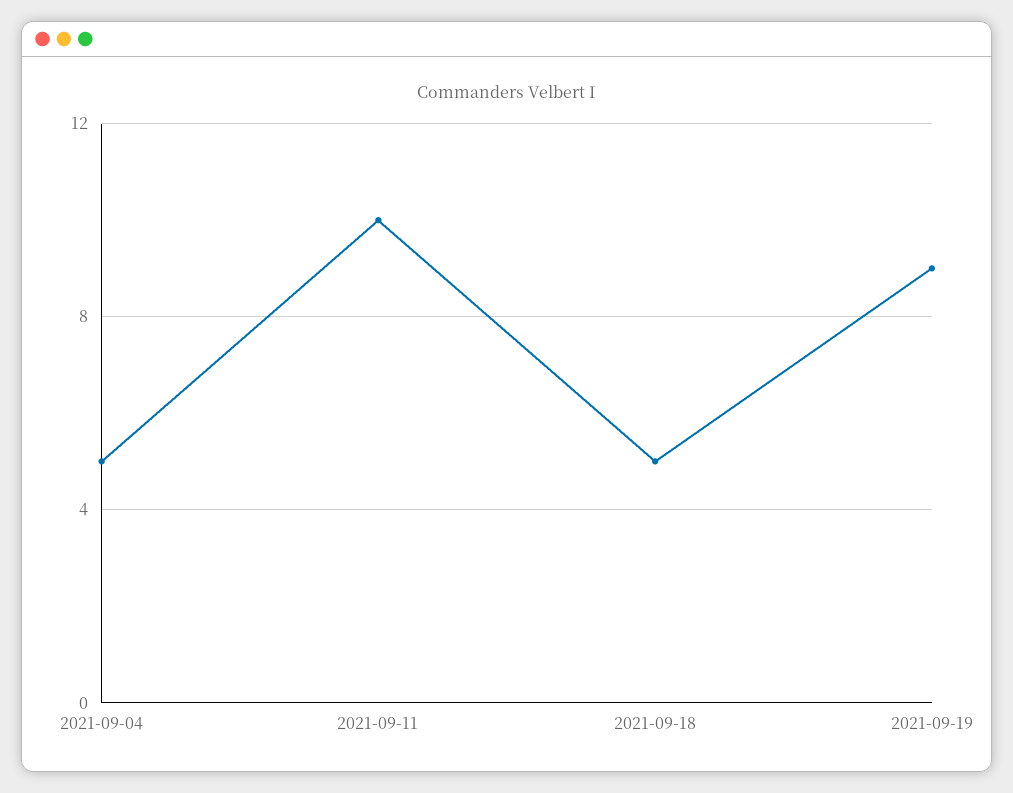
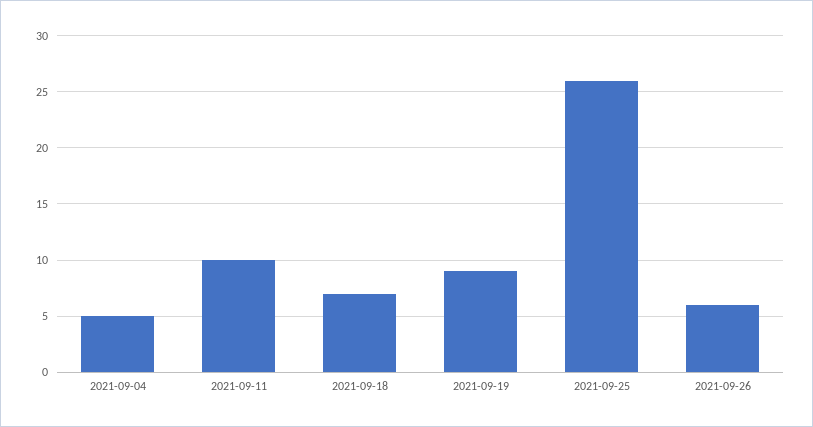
2021-09-18: 5 -> 7
2021-09-25: none -> 26
2021-09-26: none -> 6

